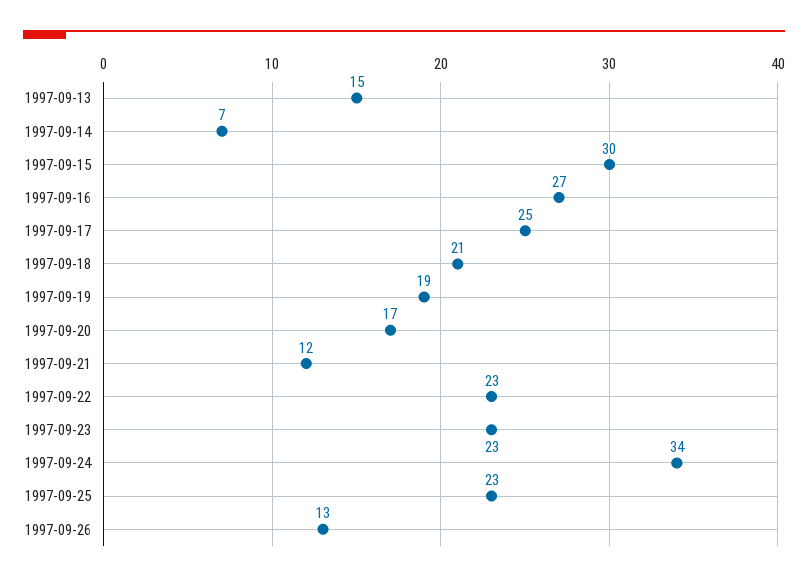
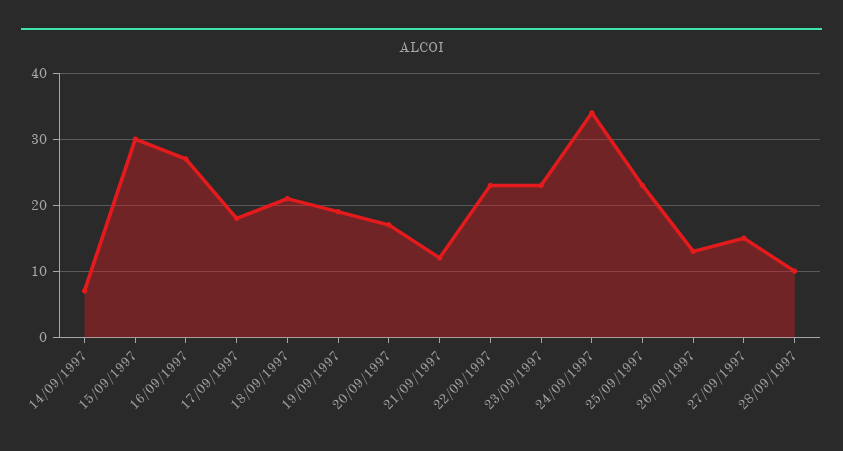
1997-09-13: 15 -> none
1997-09-17: 25 -> 18
27/09/1997: none -> 15
28/09/1997: none -> 10

